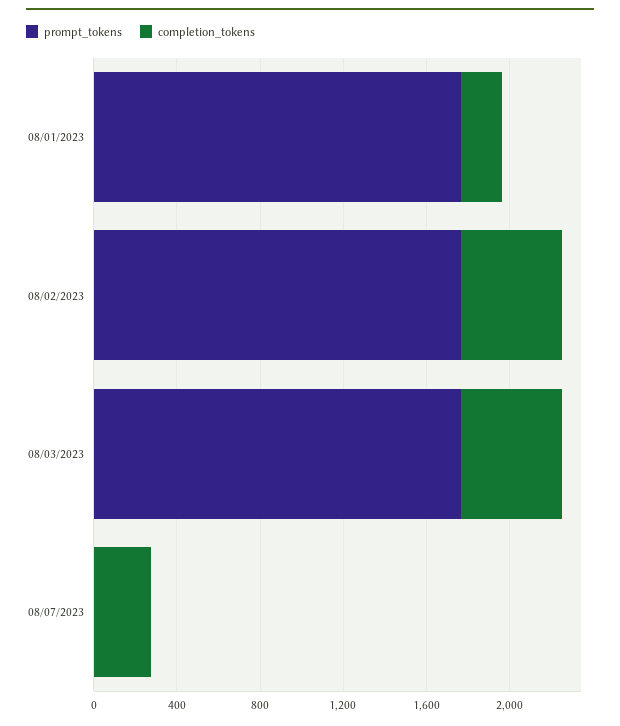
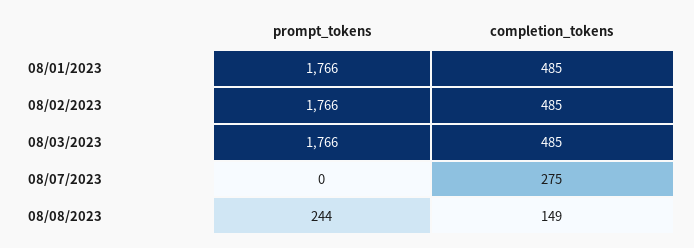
completion_tokens, 08/01/2023: 200 -> 485
prompt_tokens, 08/08/2023: none -> 244
completion_tokens, 08/08/2023: none -> 149

